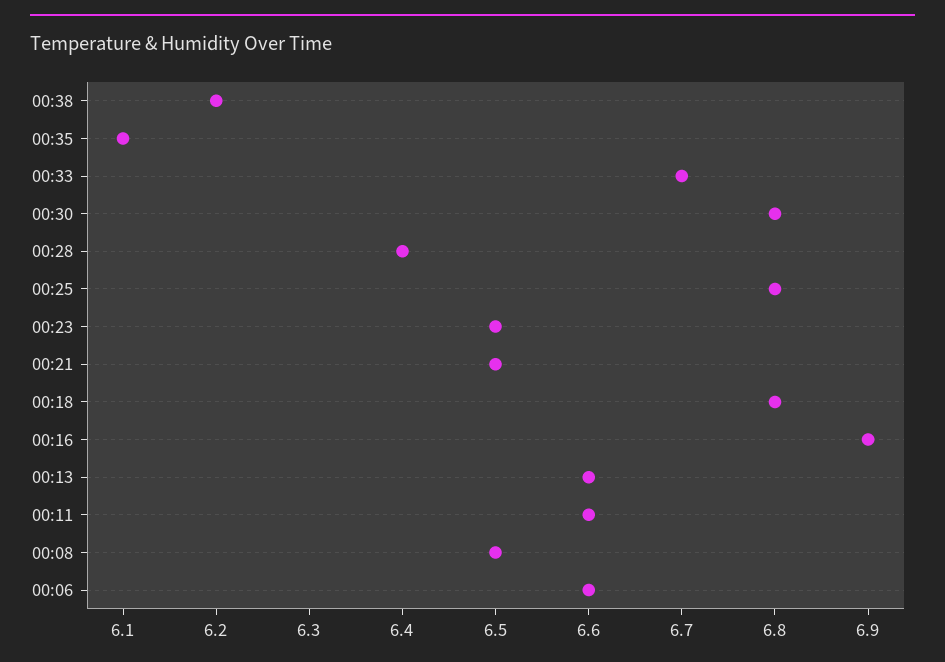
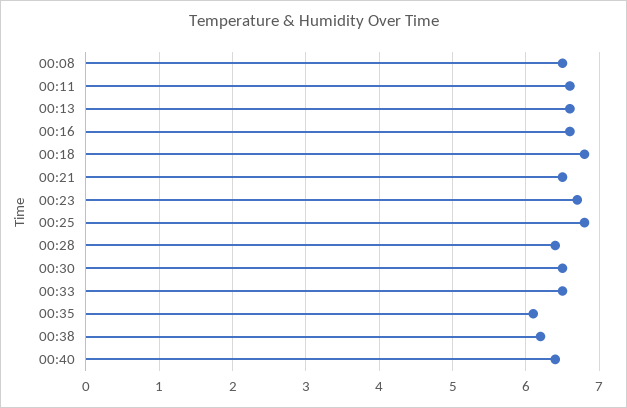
00:33: 6.7 -> 6.5
00:30: 6.8 -> 6.5
00:23: 6.5 -> 6.7
00:16: 6.9 -> 6.6
00:06: 6.6 -> none
00:40: none -> 6.4

